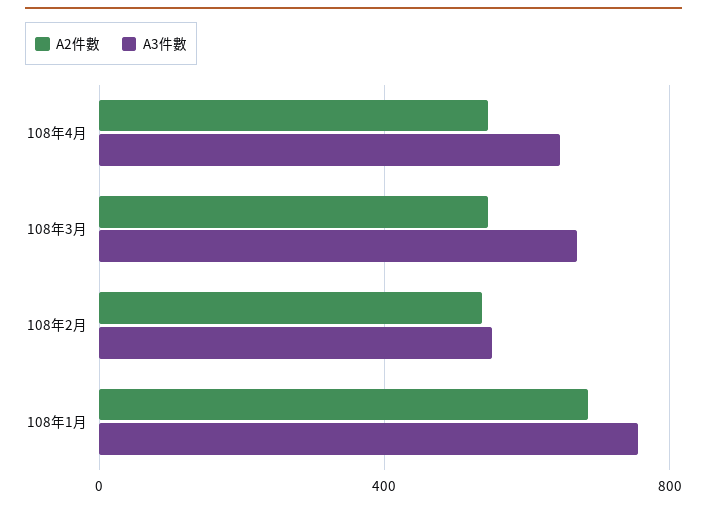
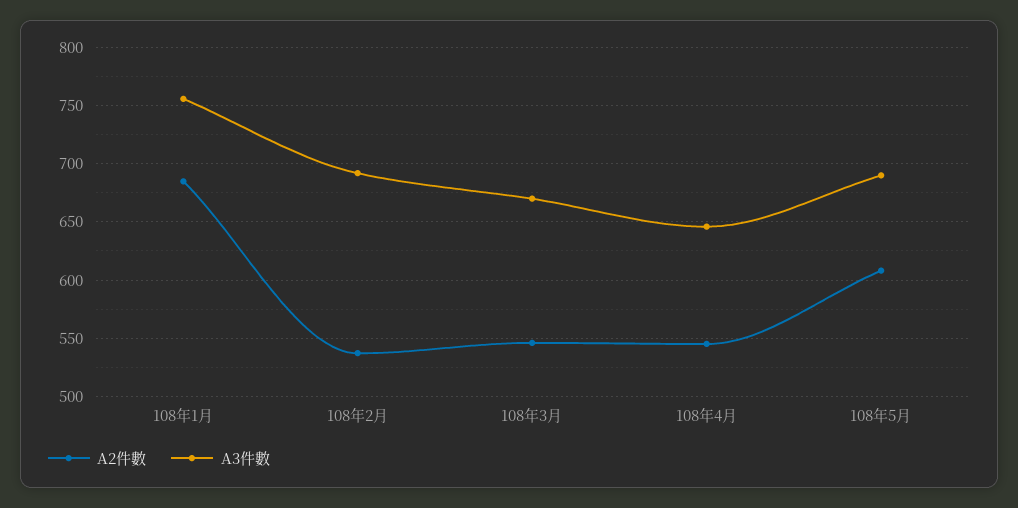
A3件數, 108年2月: 550 -> 690
A2件數, 108年5月: none -> 610
A3件數, 108年5月: none -> 690

